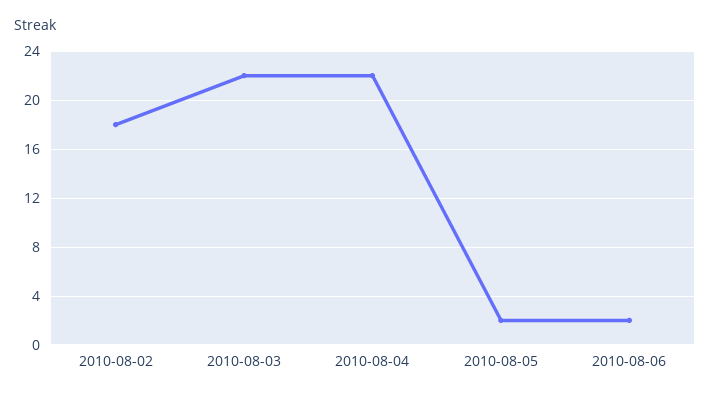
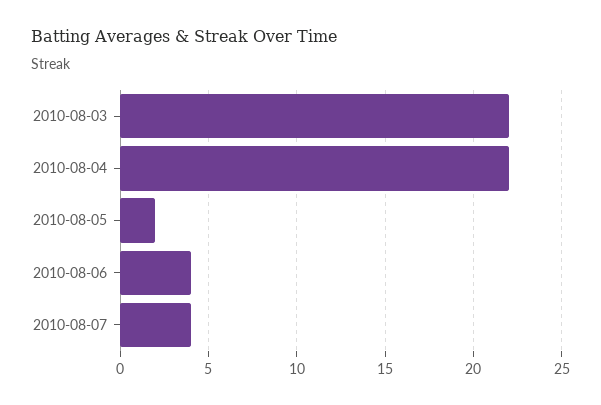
2010-08-02: 18 -> none
2010-08-06: 2 -> 4
2010-08-07: none -> 4

